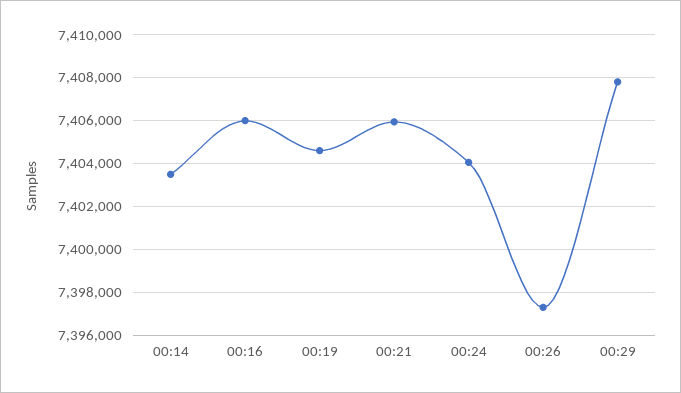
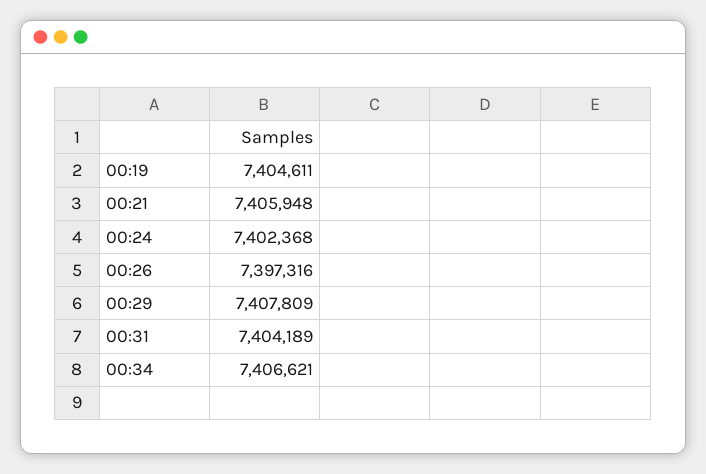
00:14: 7403500 -> none
00:16: 7406000 -> none
00:24: 7404000 -> 7402368
00:31: none -> 7404189
00:34: none -> 7406621

